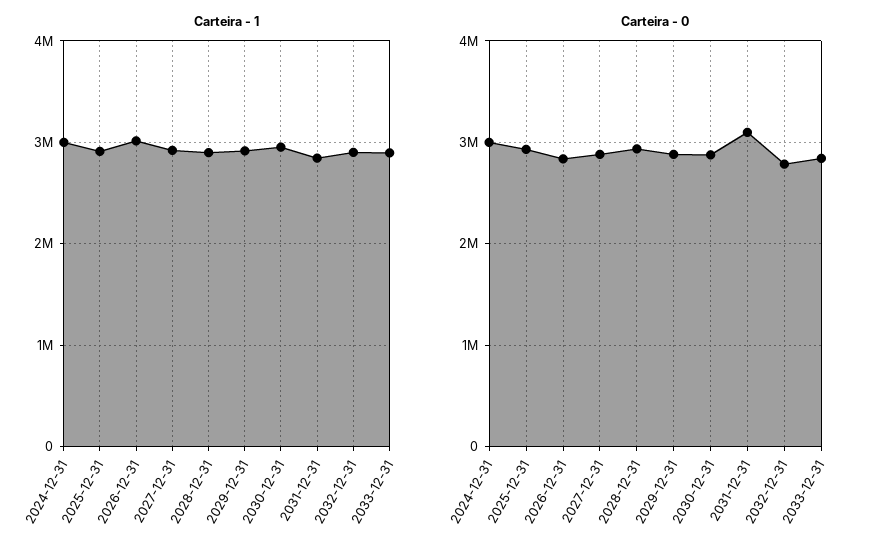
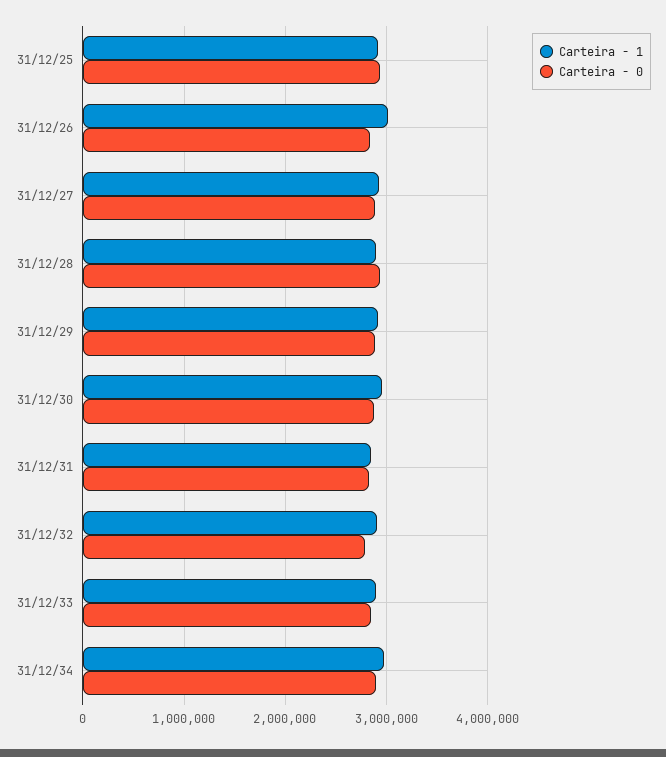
Carteira - 1, 2024-12-31: 3000000 -> none
Carteira - 0, 2024-12-31: 3000000 -> none
Carteira - 0, 2031-12-31: 3100000 -> 2800000
Carteira - 1, 31/12/34: none -> 3000000
Carteira - 0, 31/12/34: none -> 2900000

